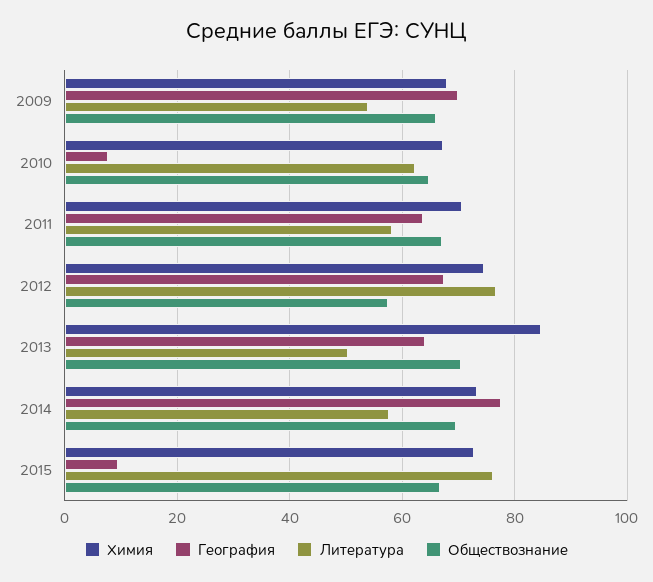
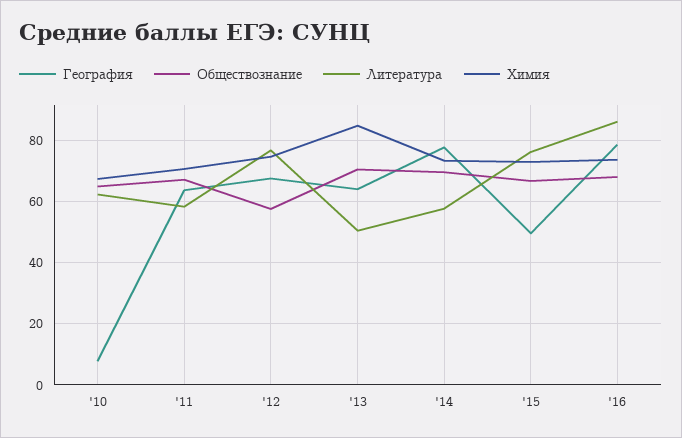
Химия, 2009: 68 -> none
География, 2009: 70 -> none
Литература, 2009: 54 -> none
Обществознание, 2009: 66 -> none
География, 2015: 10 -> 50
География, '16: none -> 78
Обществознание, '16: none -> 68
Литература, '16: none -> 86
Химия, '16: none -> 74

